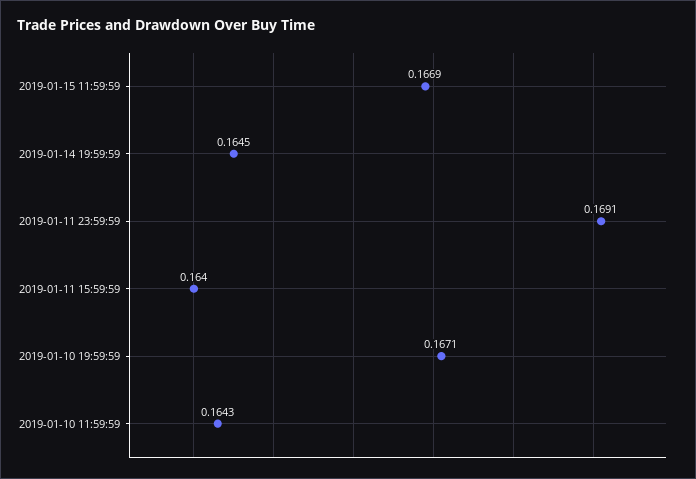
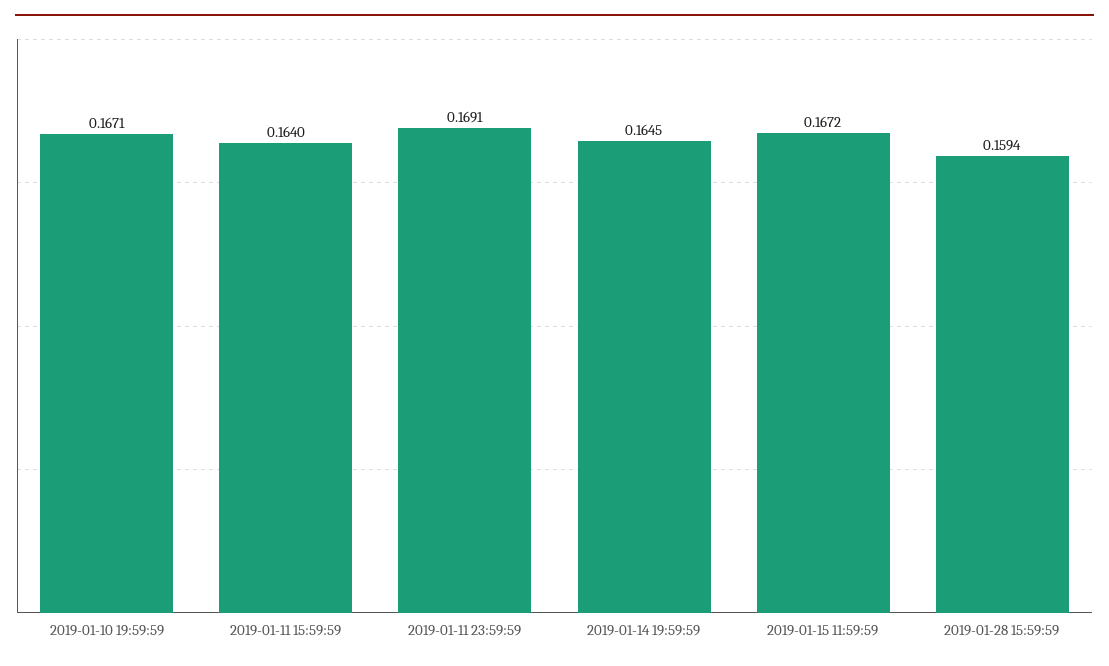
2019-01-15 11:59:59: 0.1669 -> 0.1672
2019-01-10 11:59:59: 0.1643 -> none
2019-01-28 15:59:59: none -> 0.1594

